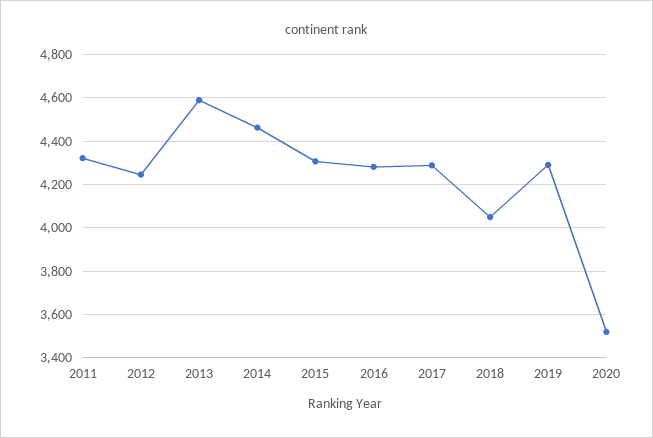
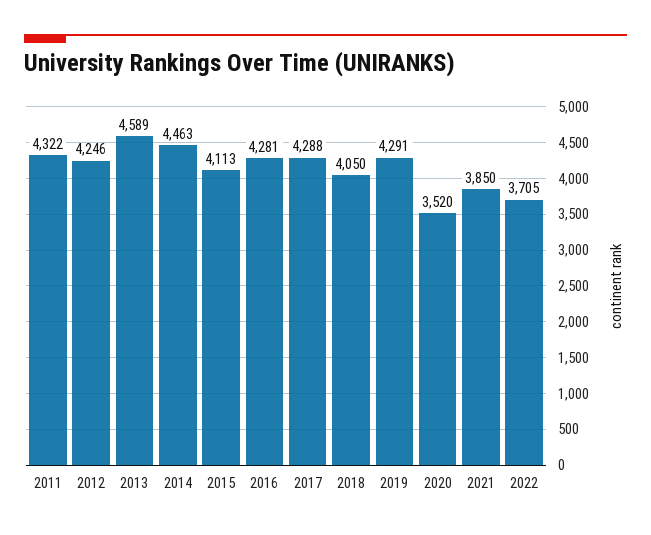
2015: 4300 -> 4113
2021: none -> 3850
2022: none -> 3705

